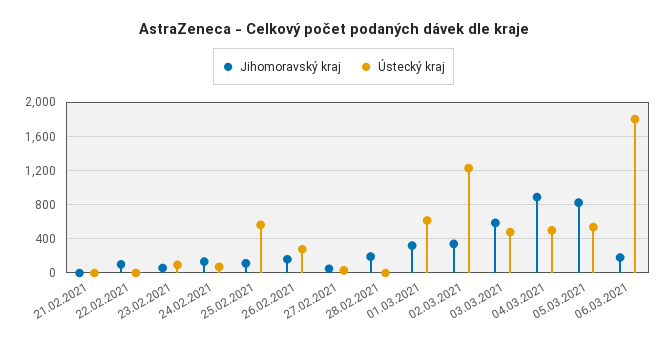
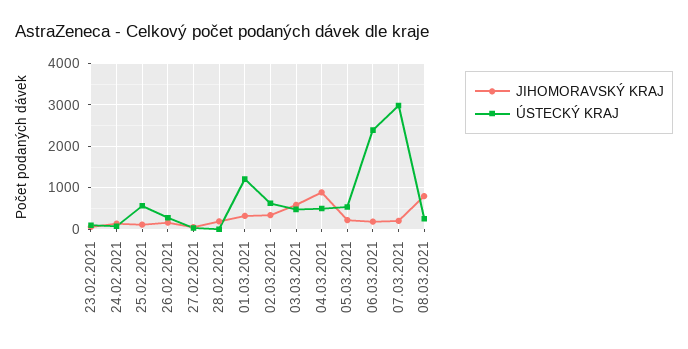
Jihomoravský kraj, 21.02.2021: 0 -> none
Ústecký kraj, 21.02.2021: 0 -> none
Jihomoravský kraj, 22.02.2021: 100 -> none
Ústecký kraj, 22.02.2021: 0 -> none
Ústecký kraj, 01.03.2021: 600 -> 1200
Ústecký kraj, 02.03.2021: 1200 -> 600
Jihomoravský kraj, 05.03.2021: 800 -> 200
Ústecký kraj, 06.03.2021: 1800 -> 2400
Jihomoravský kraj, 07.03.2021: none -> 200
Ústecký kraj, 07.03.2021: none -> 3000
Jihomoravský kraj, 08.03.2021: none -> 800
Ústecký kraj, 08.03.2021: none -> 200

